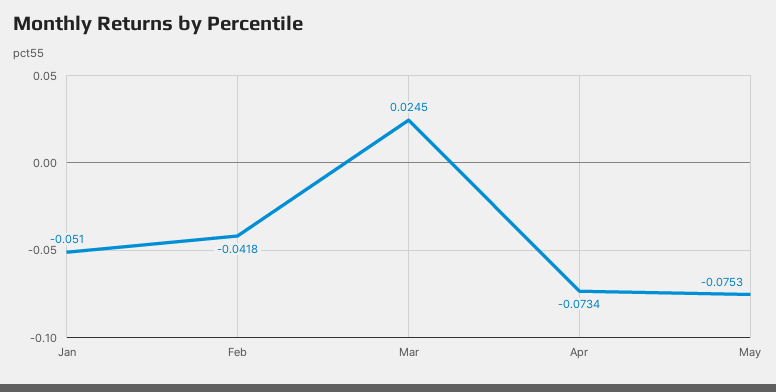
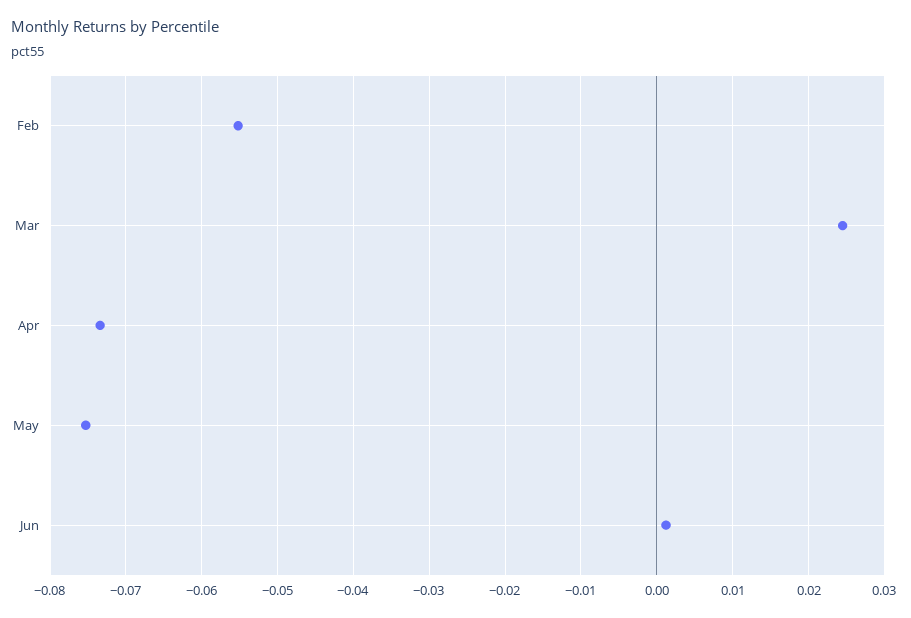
Jan: -0.051 -> none
Feb: -0.0418 -> -0.055
Jun: none -> 0.001

